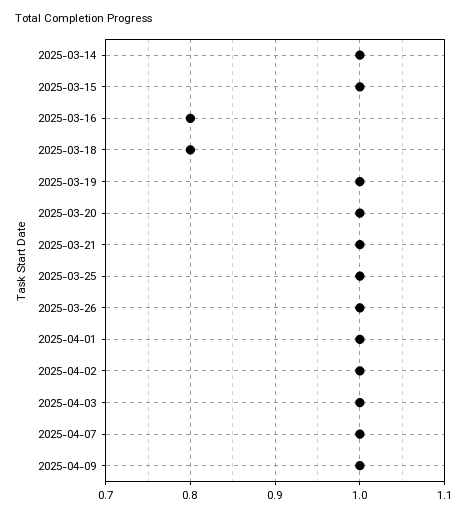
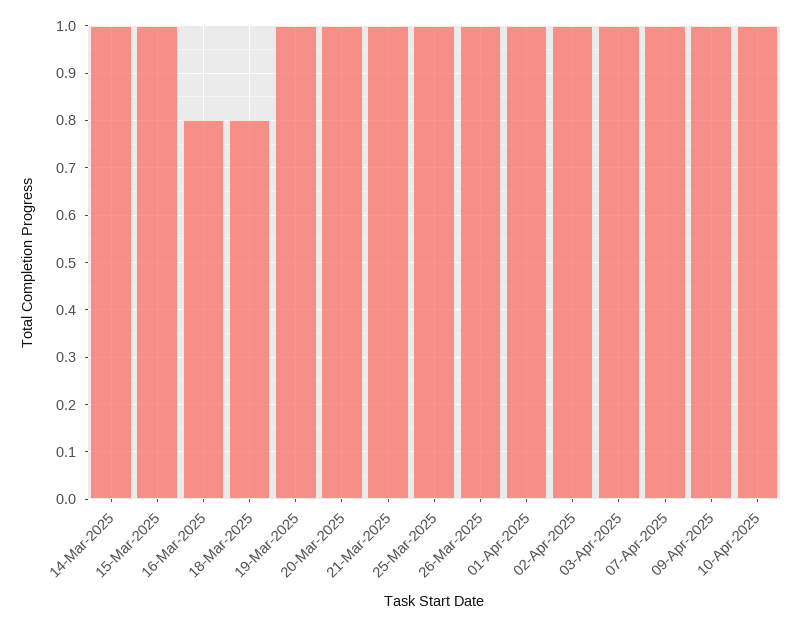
10-Apr-2025: none -> 1

